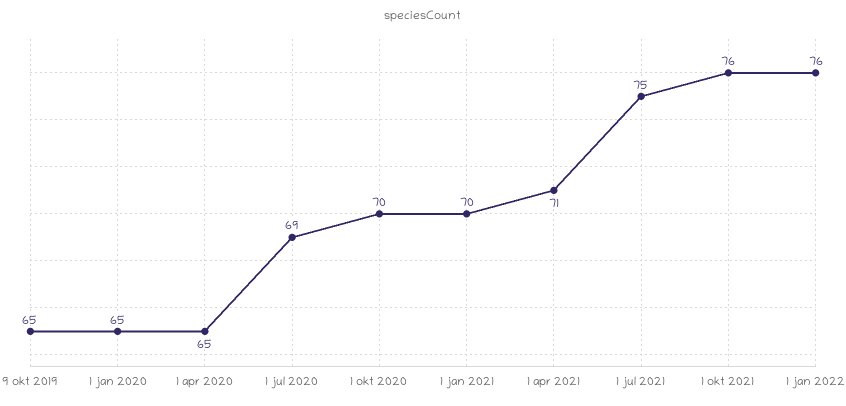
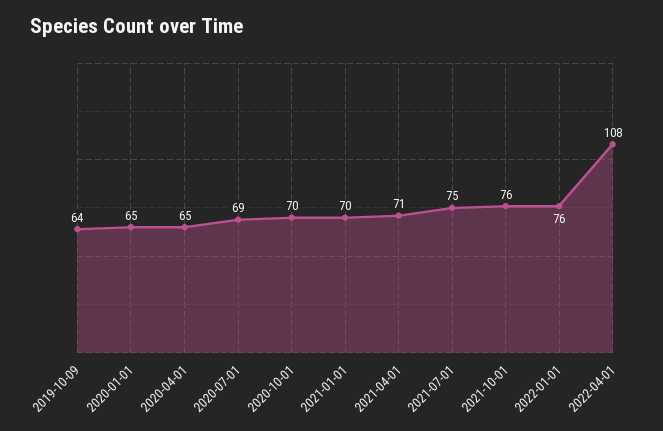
9 okt 2019: 65 -> 64
2022-04-01: none -> 108

